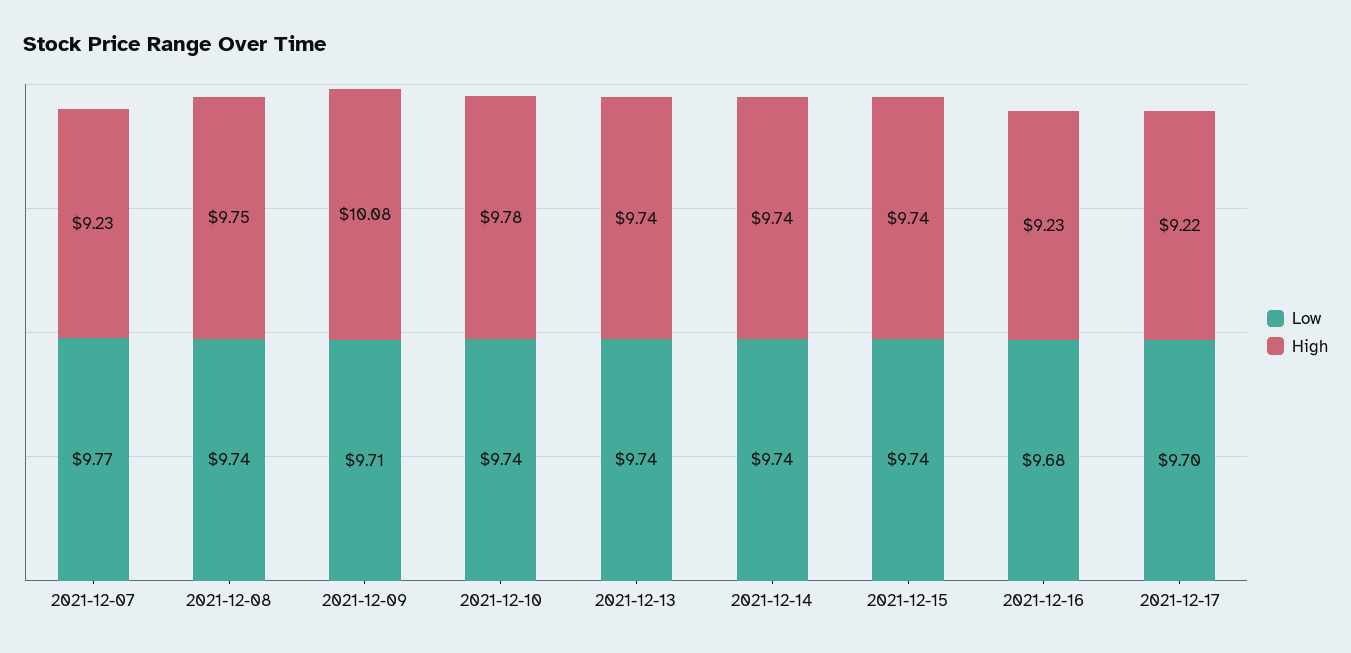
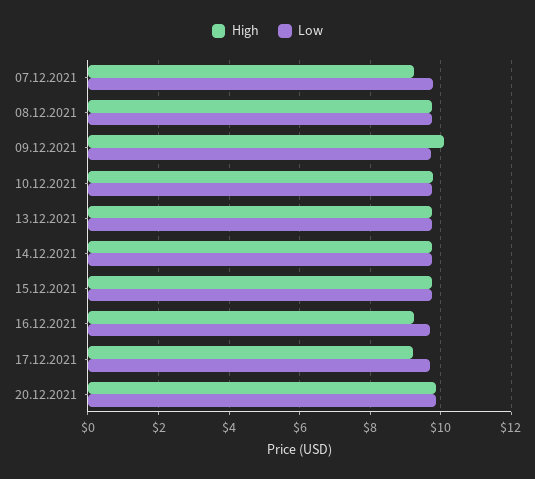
High, 20.12.2021: none -> 9.8
Low, 20.12.2021: none -> 9.8

